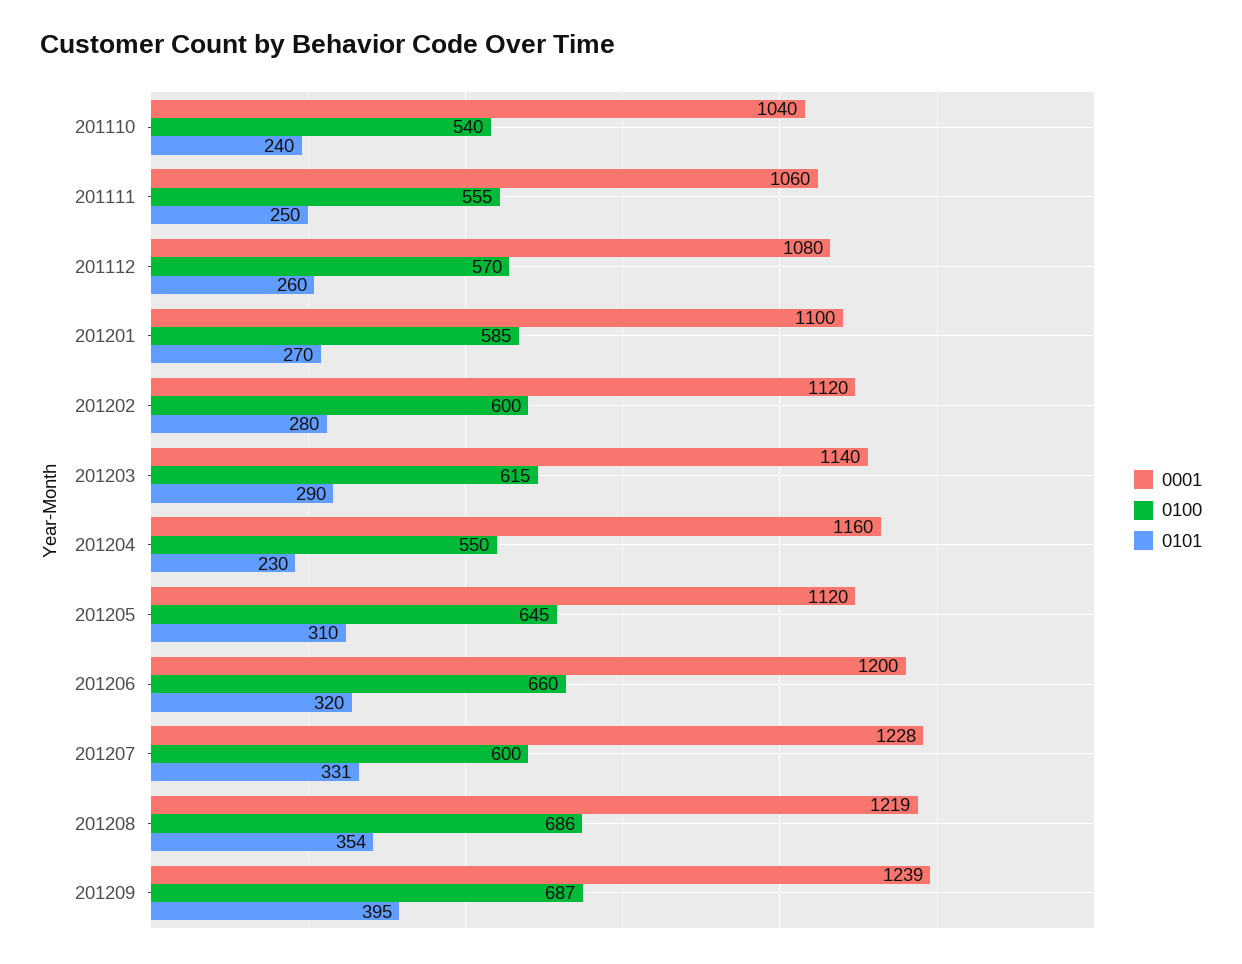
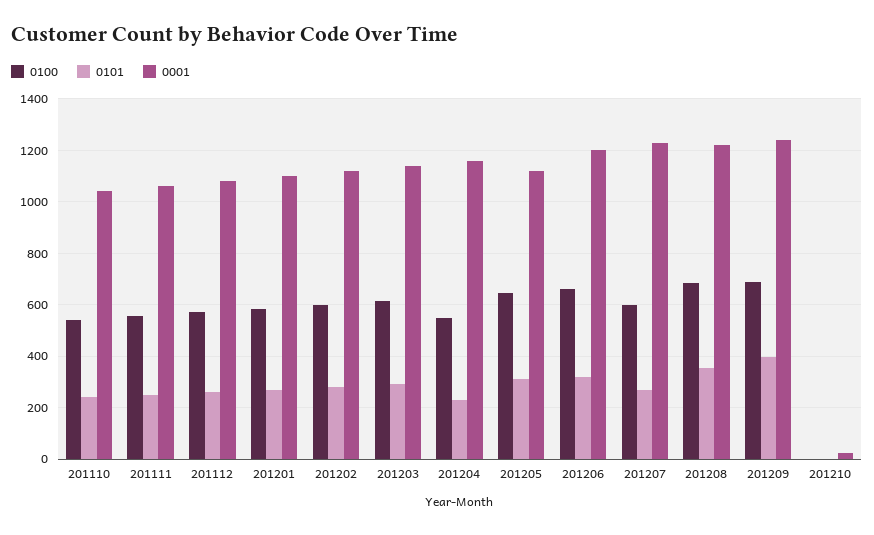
0101, 201207: 331 -> 275
0100, 201210: none -> 0
0101, 201210: none -> 0
0001, 201210: none -> 25

